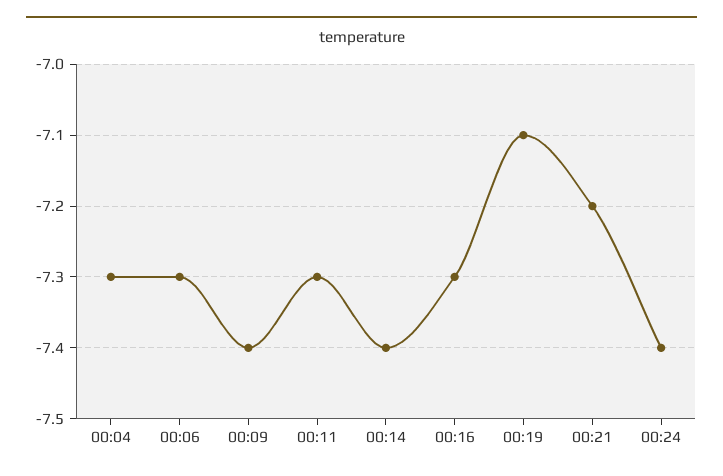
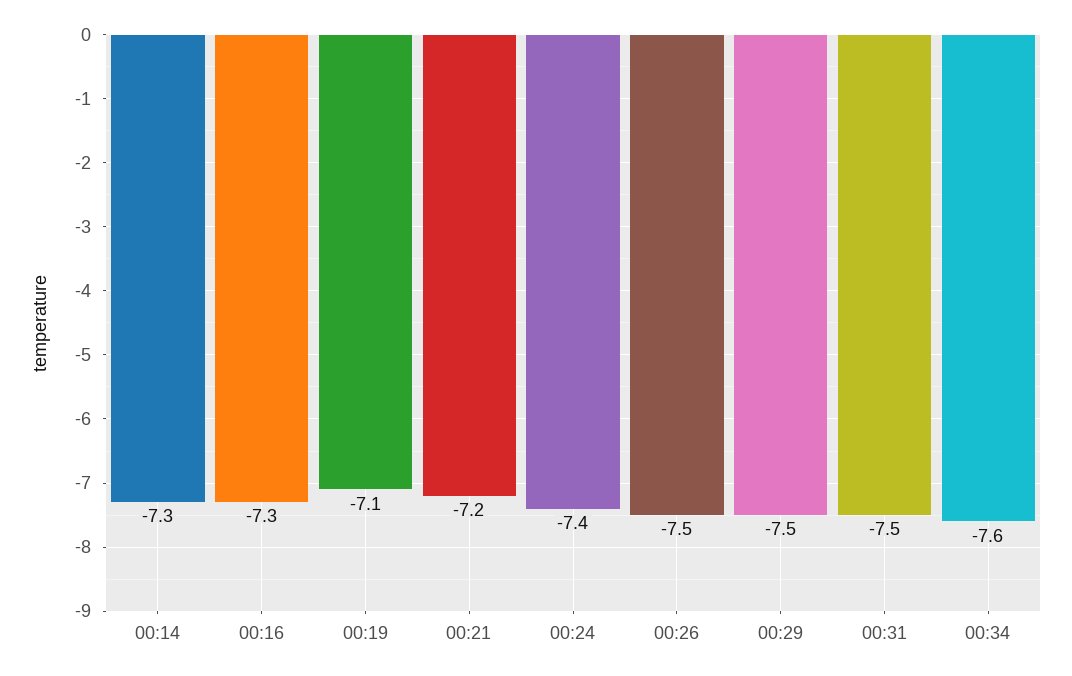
00:04: -7.3 -> none
00:06: -7.3 -> none
00:09: -7.4 -> none
00:11: -7.3 -> none
00:14: -7.4 -> -7.3
00:26: none -> -7.5
00:29: none -> -7.5
00:31: none -> -7.5
00:34: none -> -7.6

